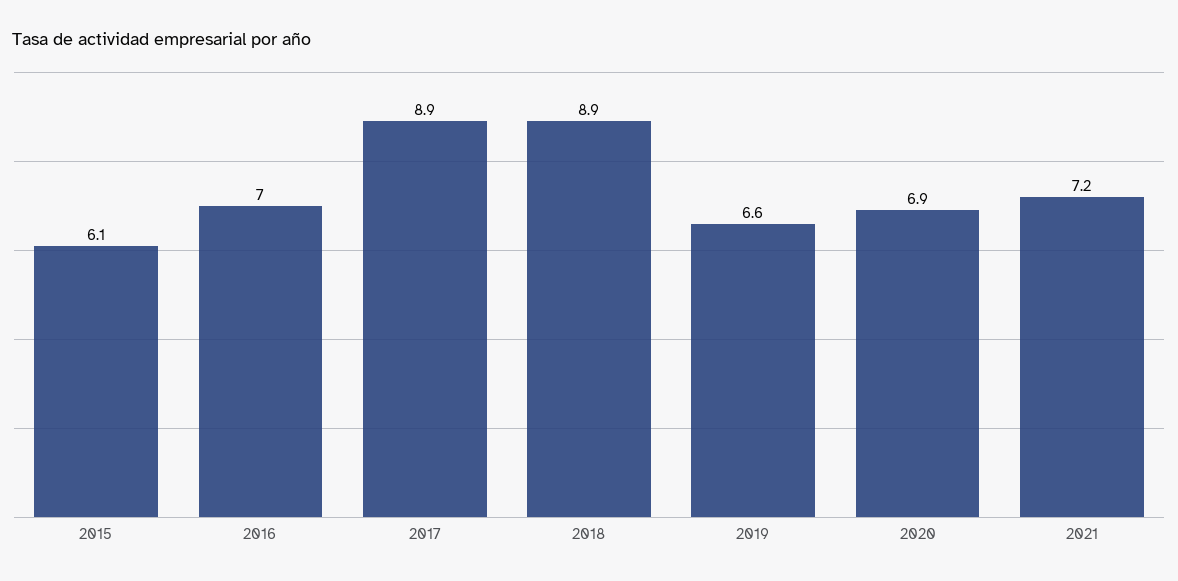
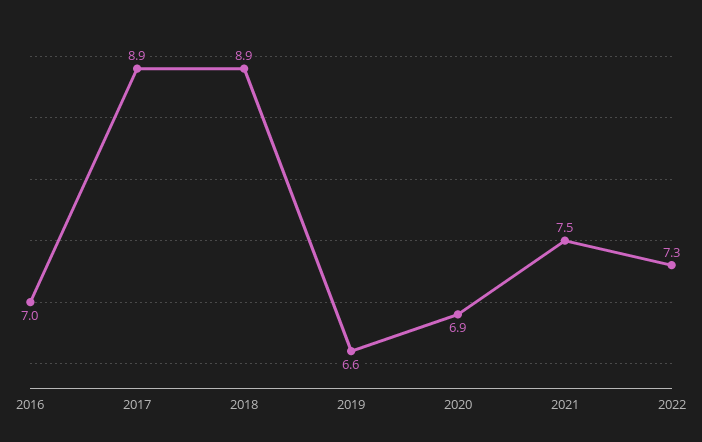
2015: 6.1 -> none
2021: 7.2 -> 7.5
2022: none -> 7.3

